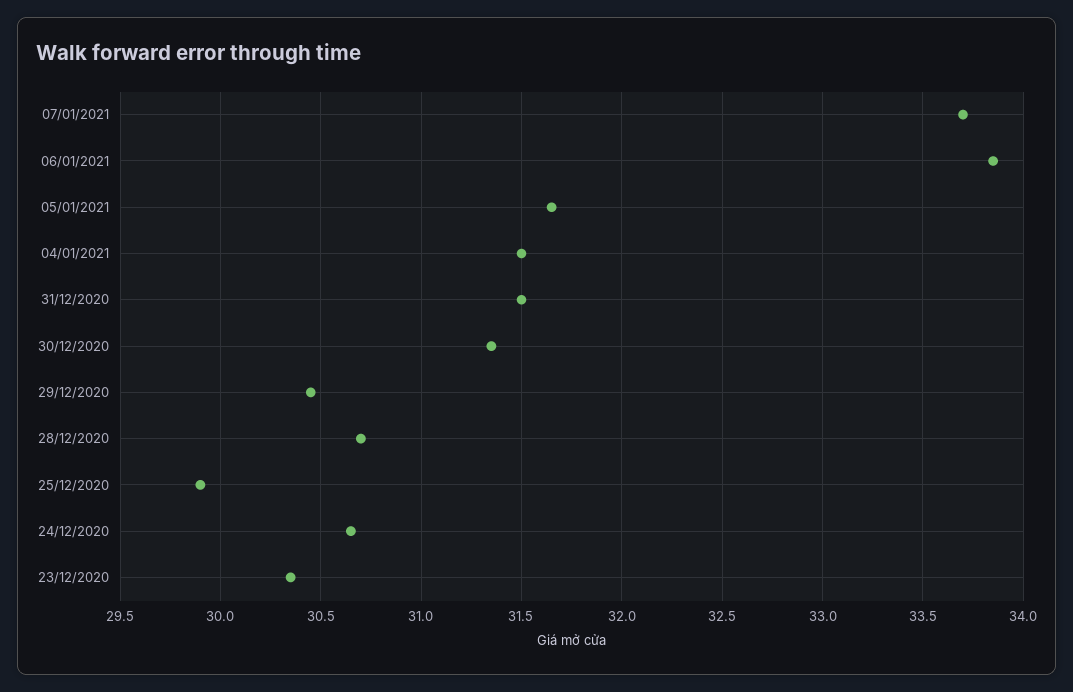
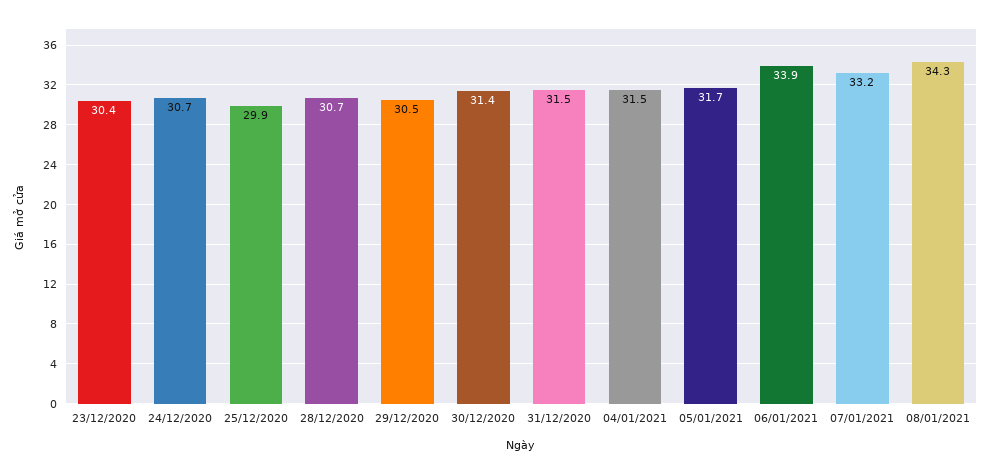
07/01/2021: 33.7 -> 33.2
08/01/2021: none -> 34.3

